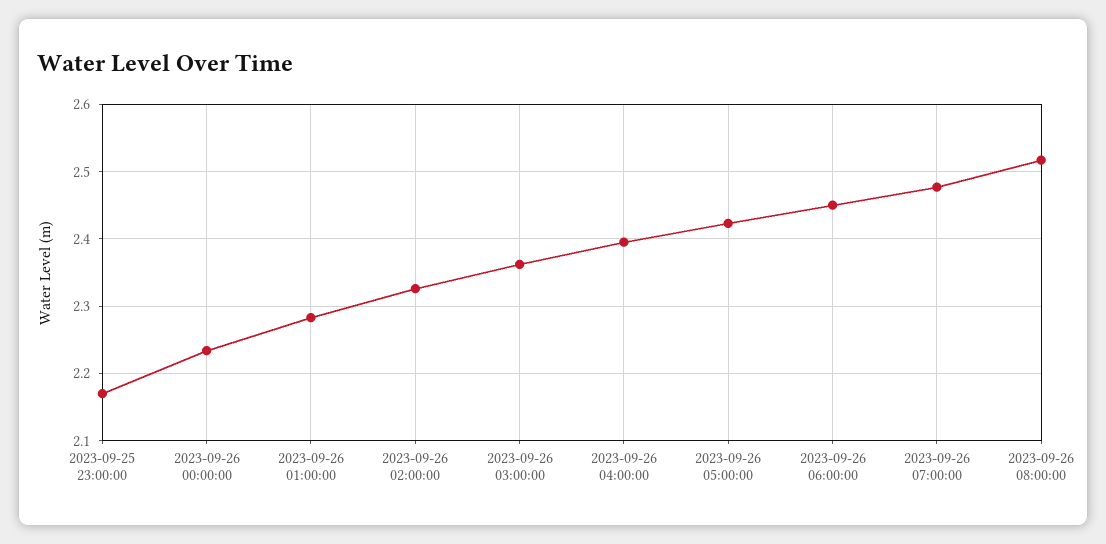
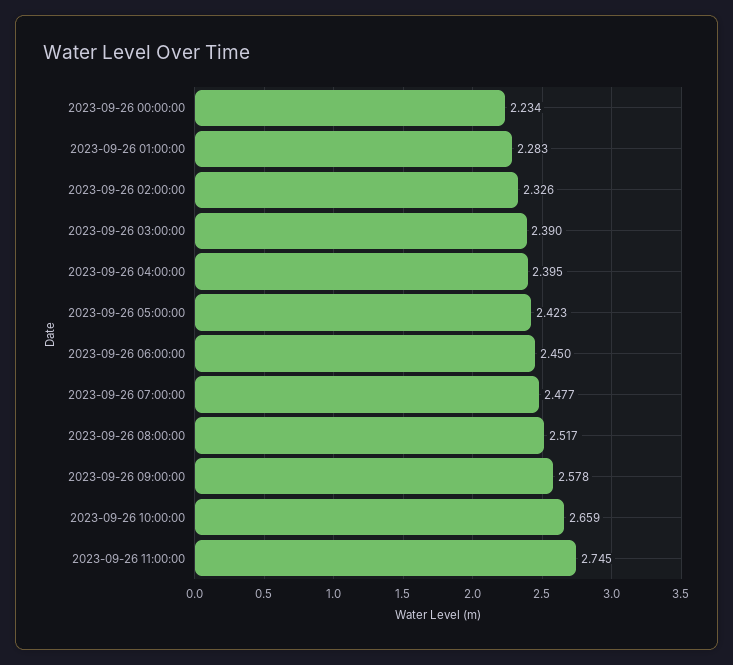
2023-09-25 23:00:00: 2.17 -> none
2023-09-26 03:00:00: 2.36 -> 2.39
2023-09-26 09:00:00: none -> 2.578
2023-09-26 10:00:00: none -> 2.659
2023-09-26 11:00:00: none -> 2.745

